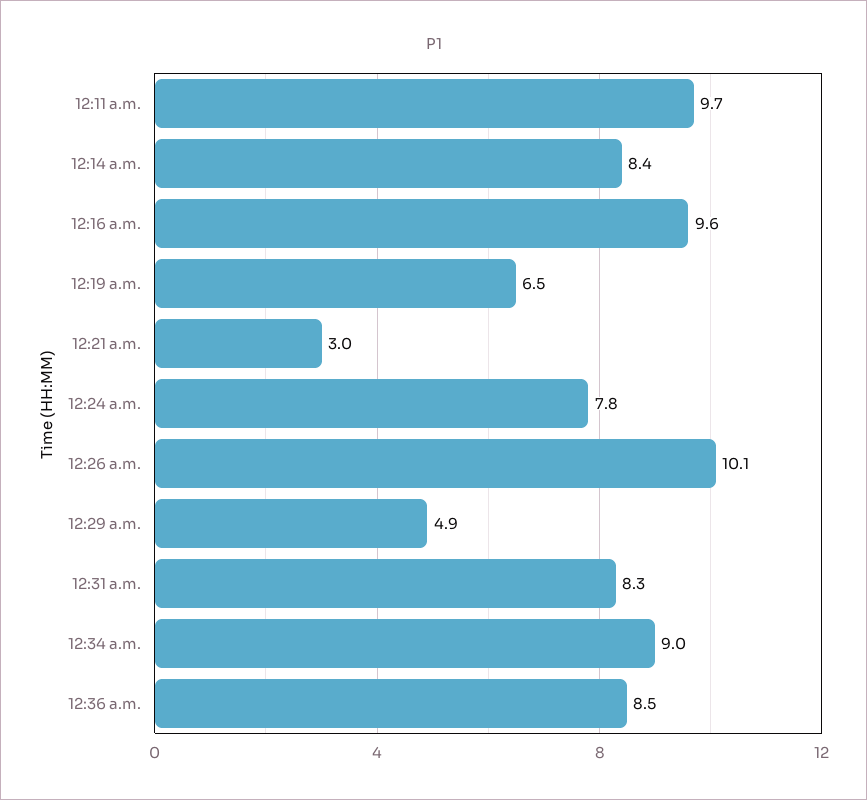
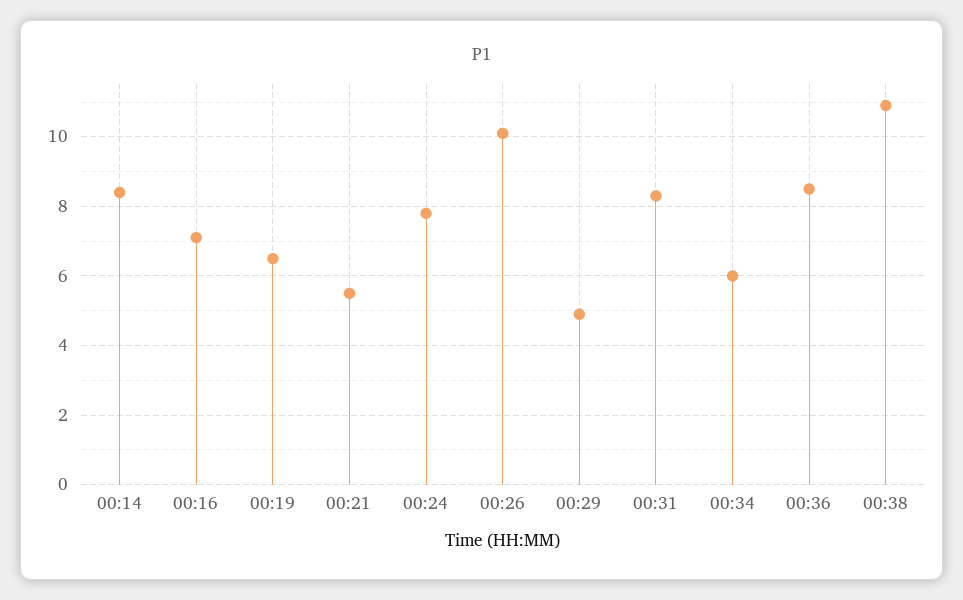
12:11 a.m.: 9.7 -> none
12:16 a.m.: 9.6 -> 7
12:21 a.m.: 3 -> 5.5
12:34 a.m.: 9 -> 6
00:38: none -> 11

